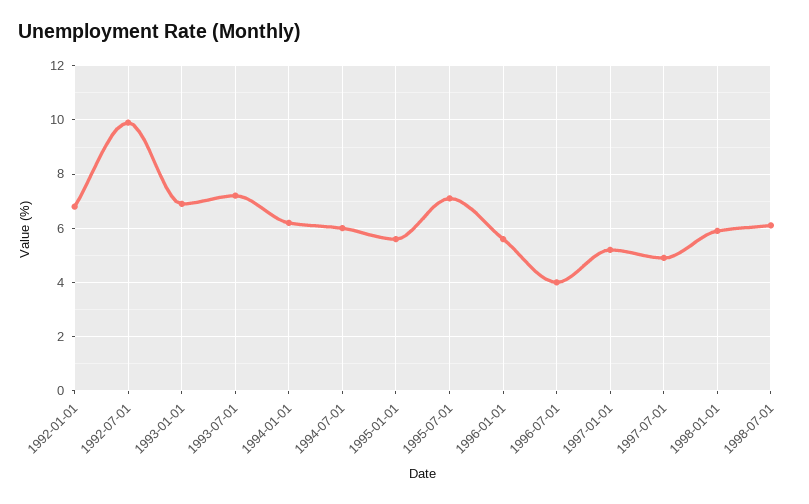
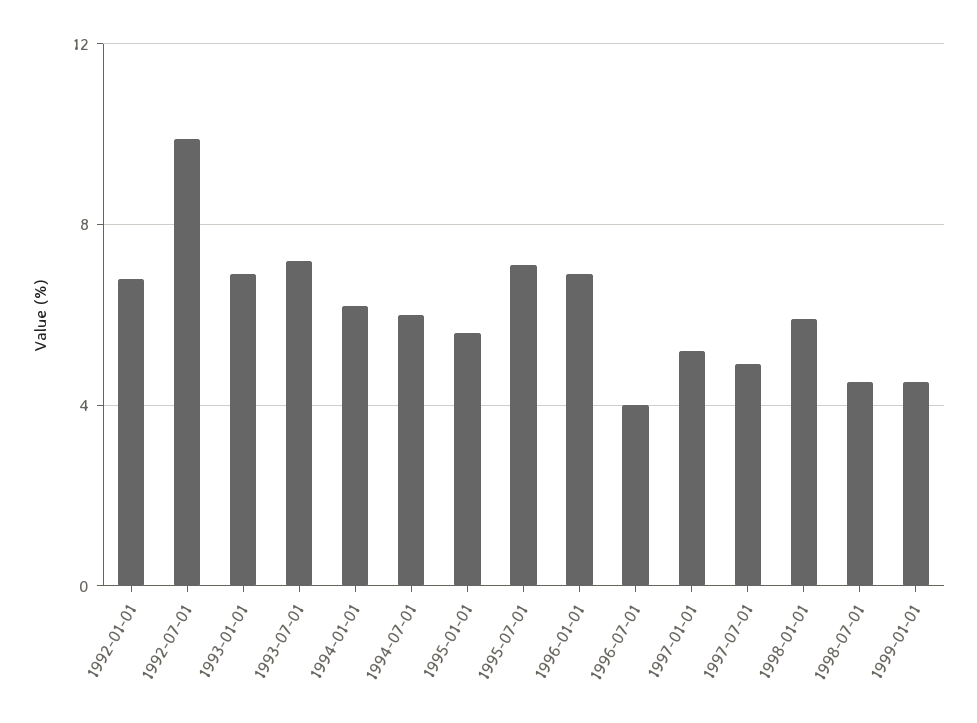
1996-01-01: 5.5 -> 7
1998-07-01: 6 -> 4.5
1999-01-01: none -> 4.5

